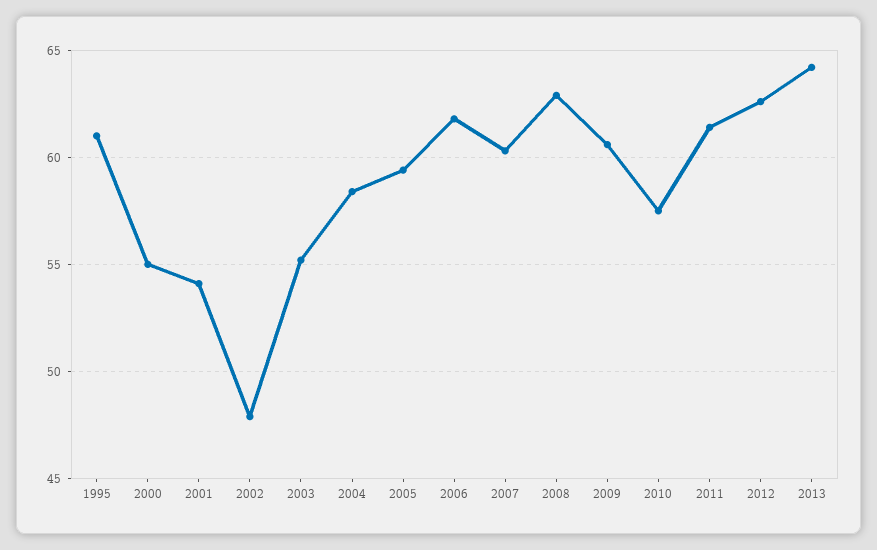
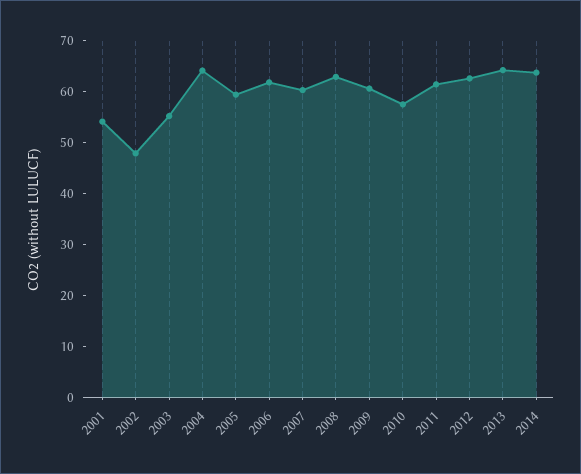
1995: 61 -> none
2000: 55 -> none
2004: 58.5 -> 64
2014: none -> 64

